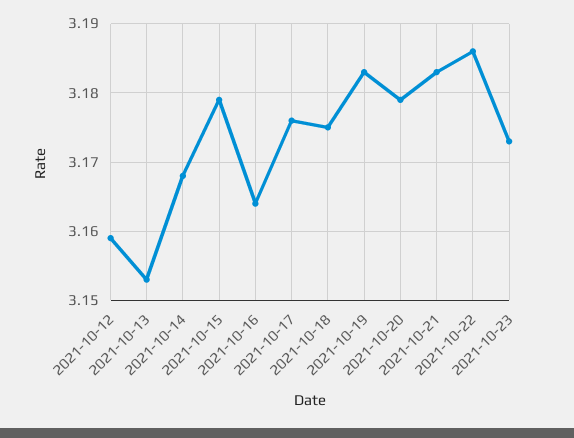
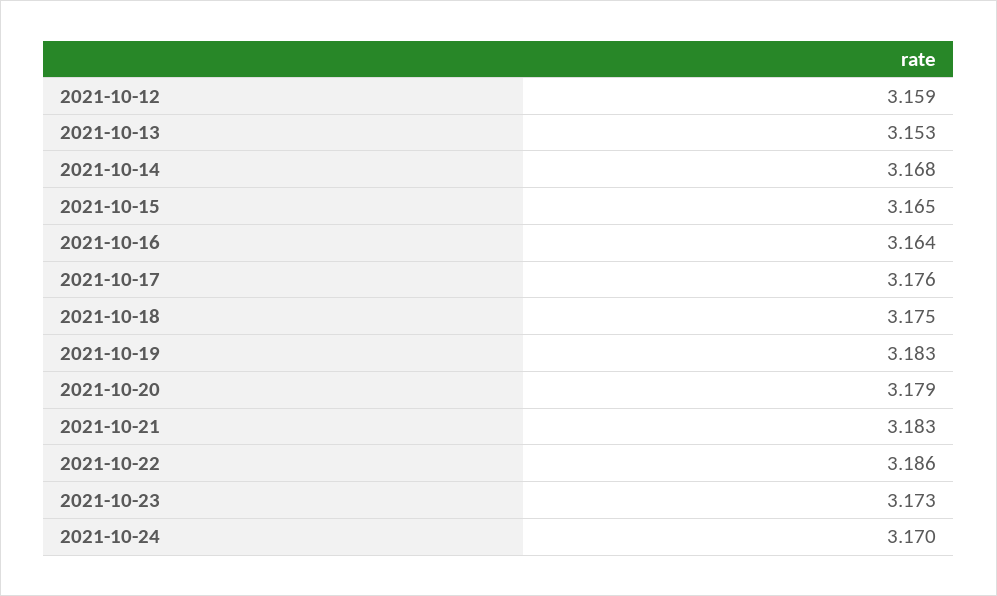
2021-10-15: 3.179 -> 3.165
2021-10-24: none -> 3.17

